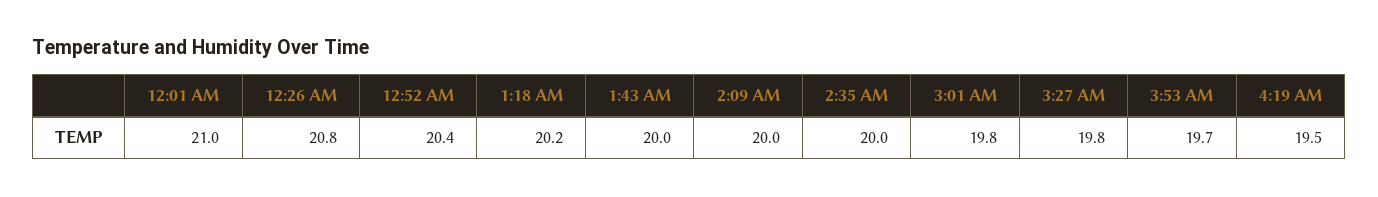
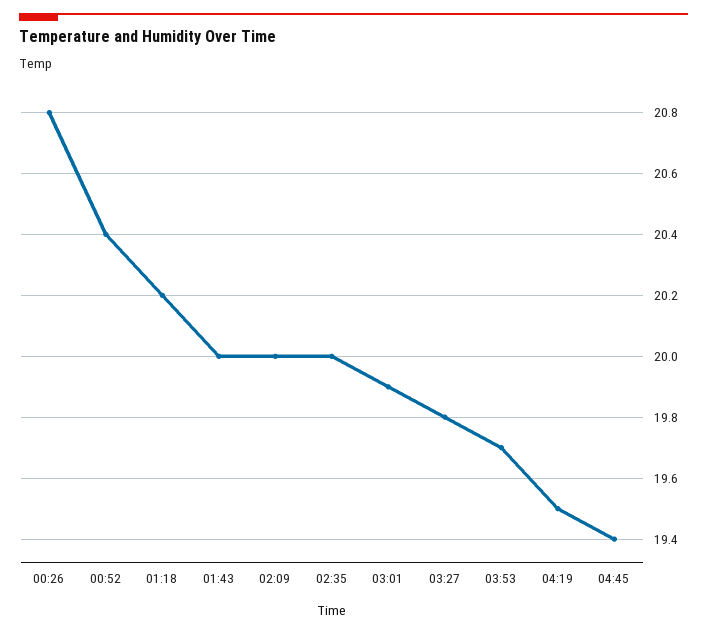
12:01 AM: 21 -> none
3:01 AM: 19.8 -> 19.9
04:45: none -> 19.4

